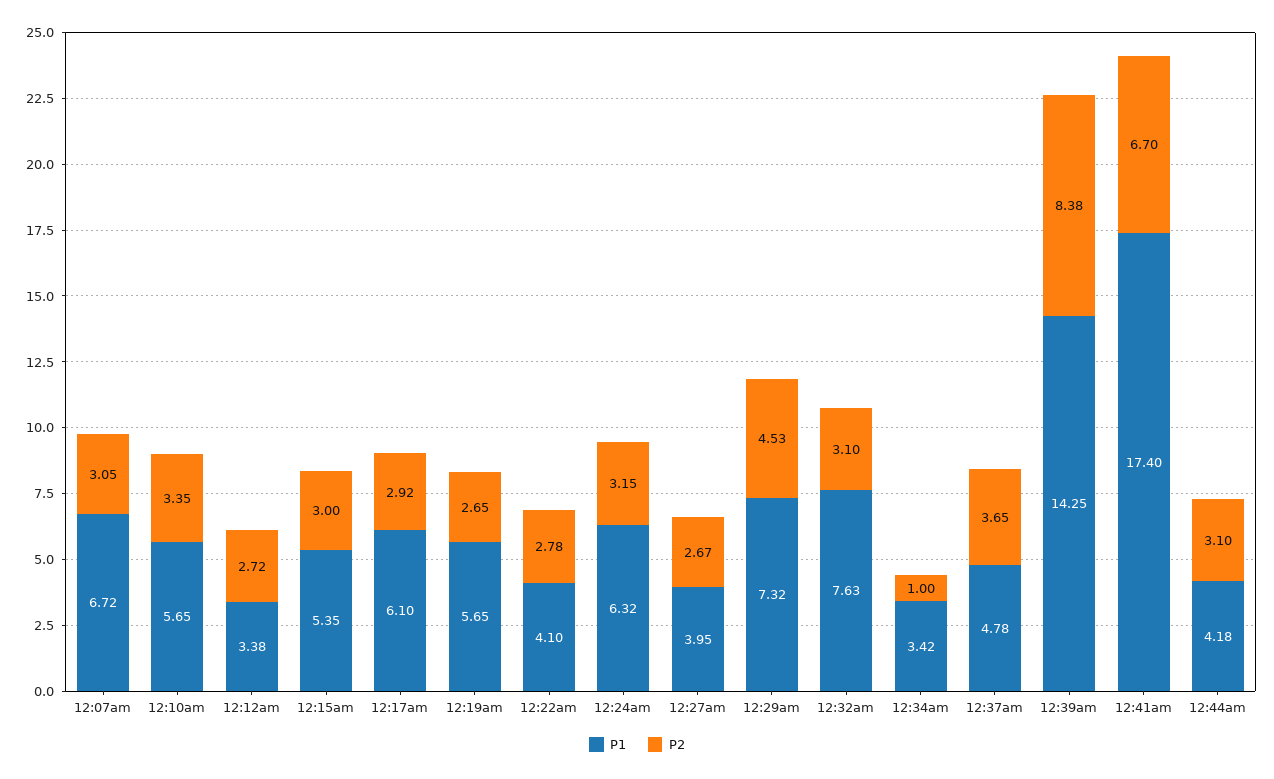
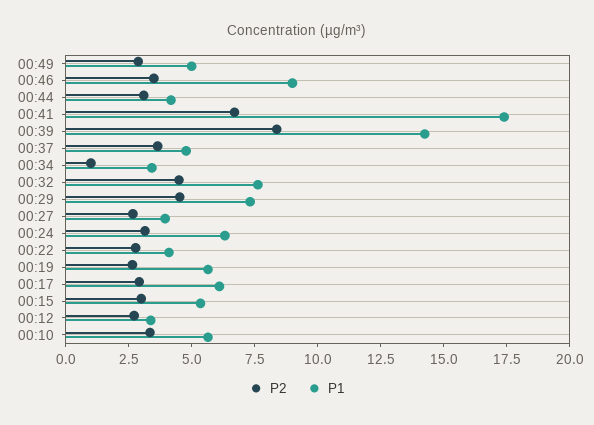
P1, 12:07am: 6.72 -> none
P2, 12:07am: 3.05 -> none
P2, 12:32am: 3.1 -> 4.5
P2, 00:49: none -> 3
P1, 00:49: none -> 5
P2, 00:46: none -> 3.5
P1, 00:46: none -> 9

